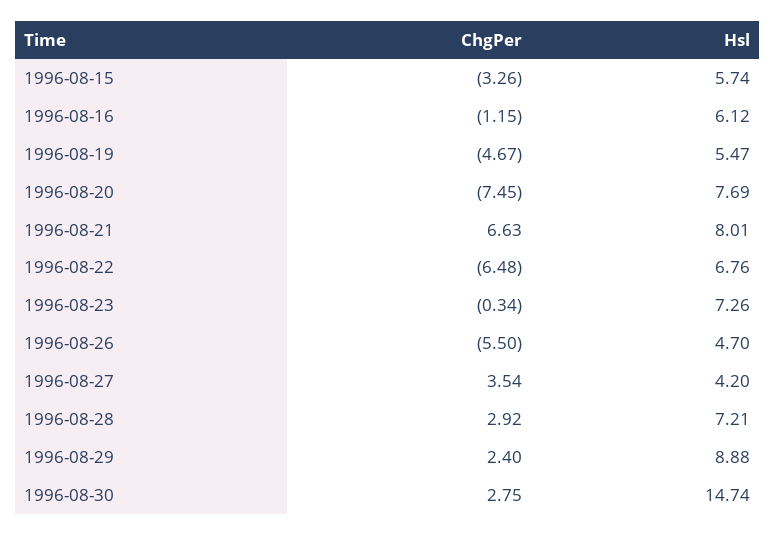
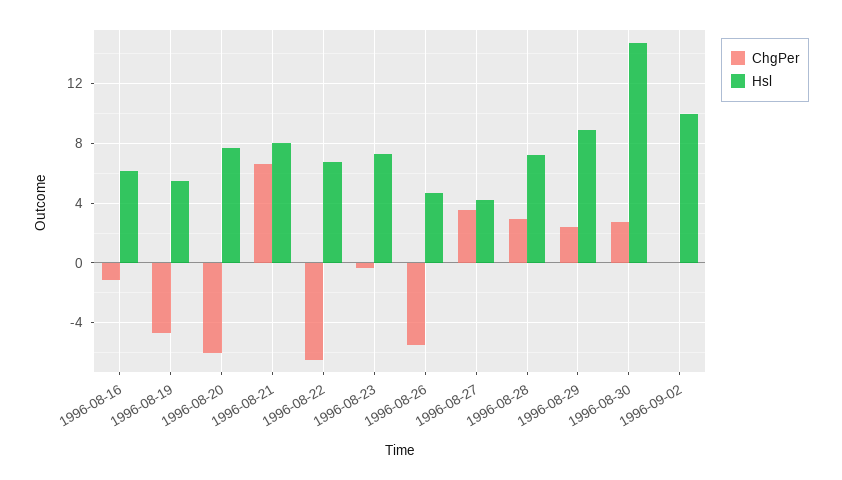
ChgPer, 1996-08-15: -3.26 -> none
Hsl, 1996-08-15: 5.74 -> none
ChgPer, 1996-08-20: -7.45 -> -6
ChgPer, 1996-09-02: none -> 0
Hsl, 1996-09-02: none -> 10

